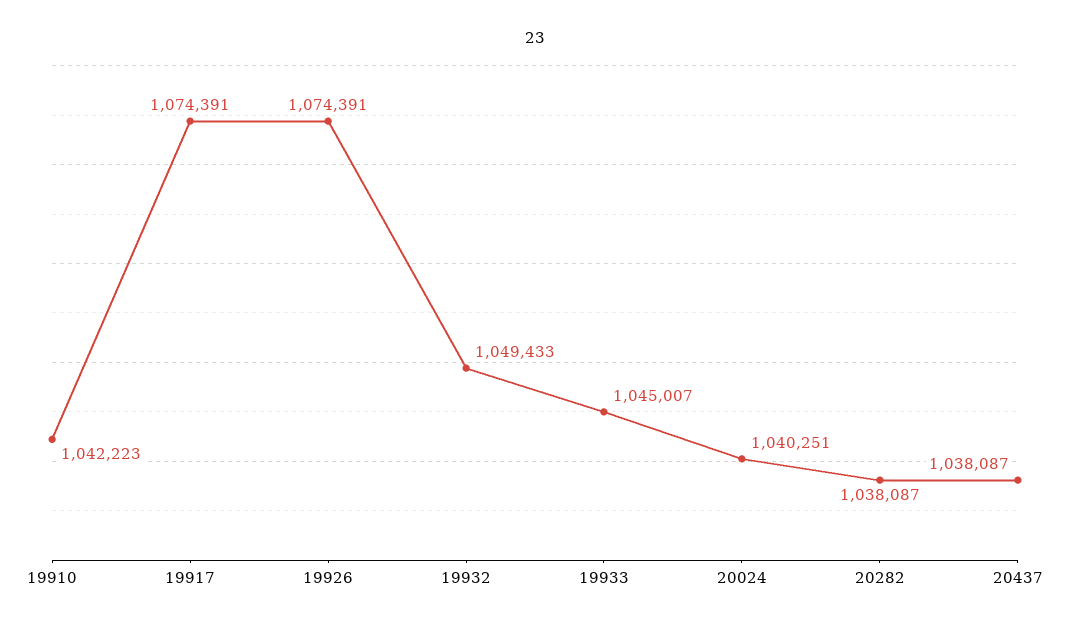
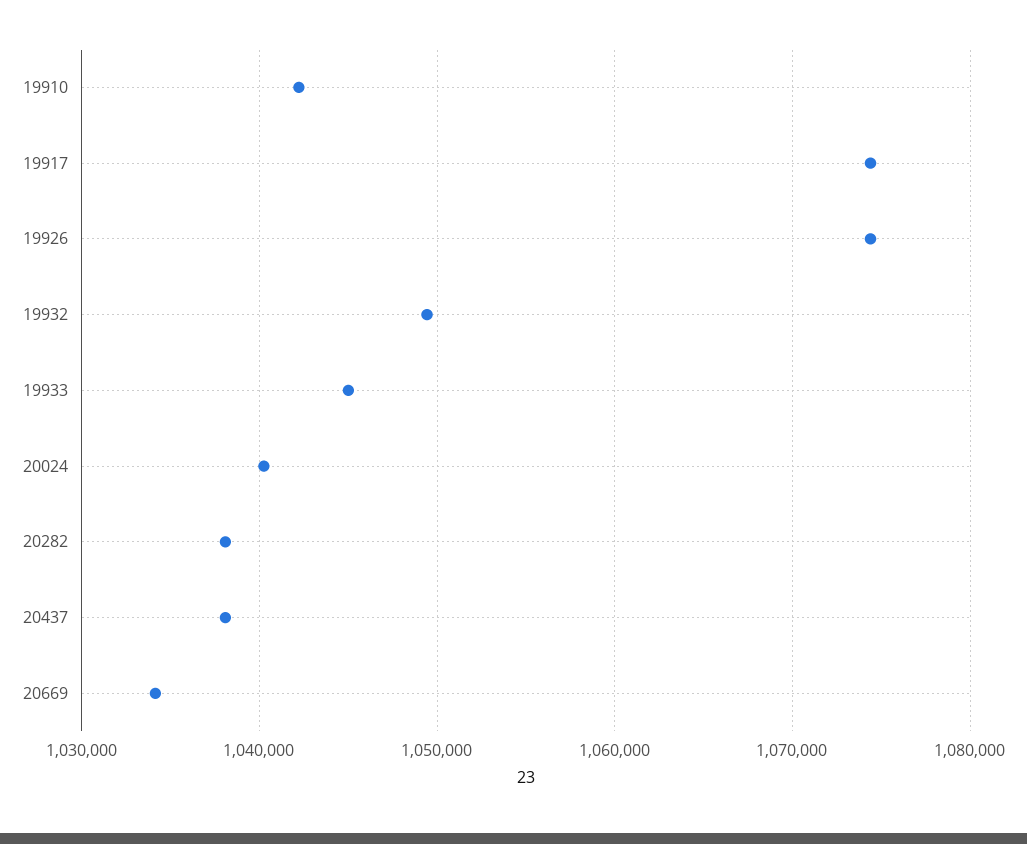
20669: none -> 1034000

